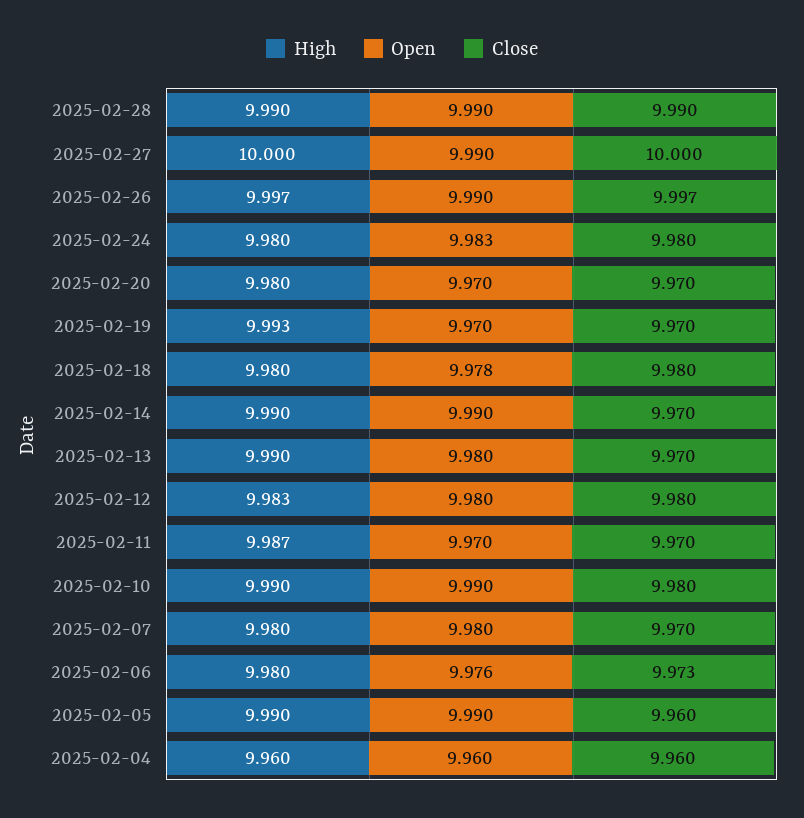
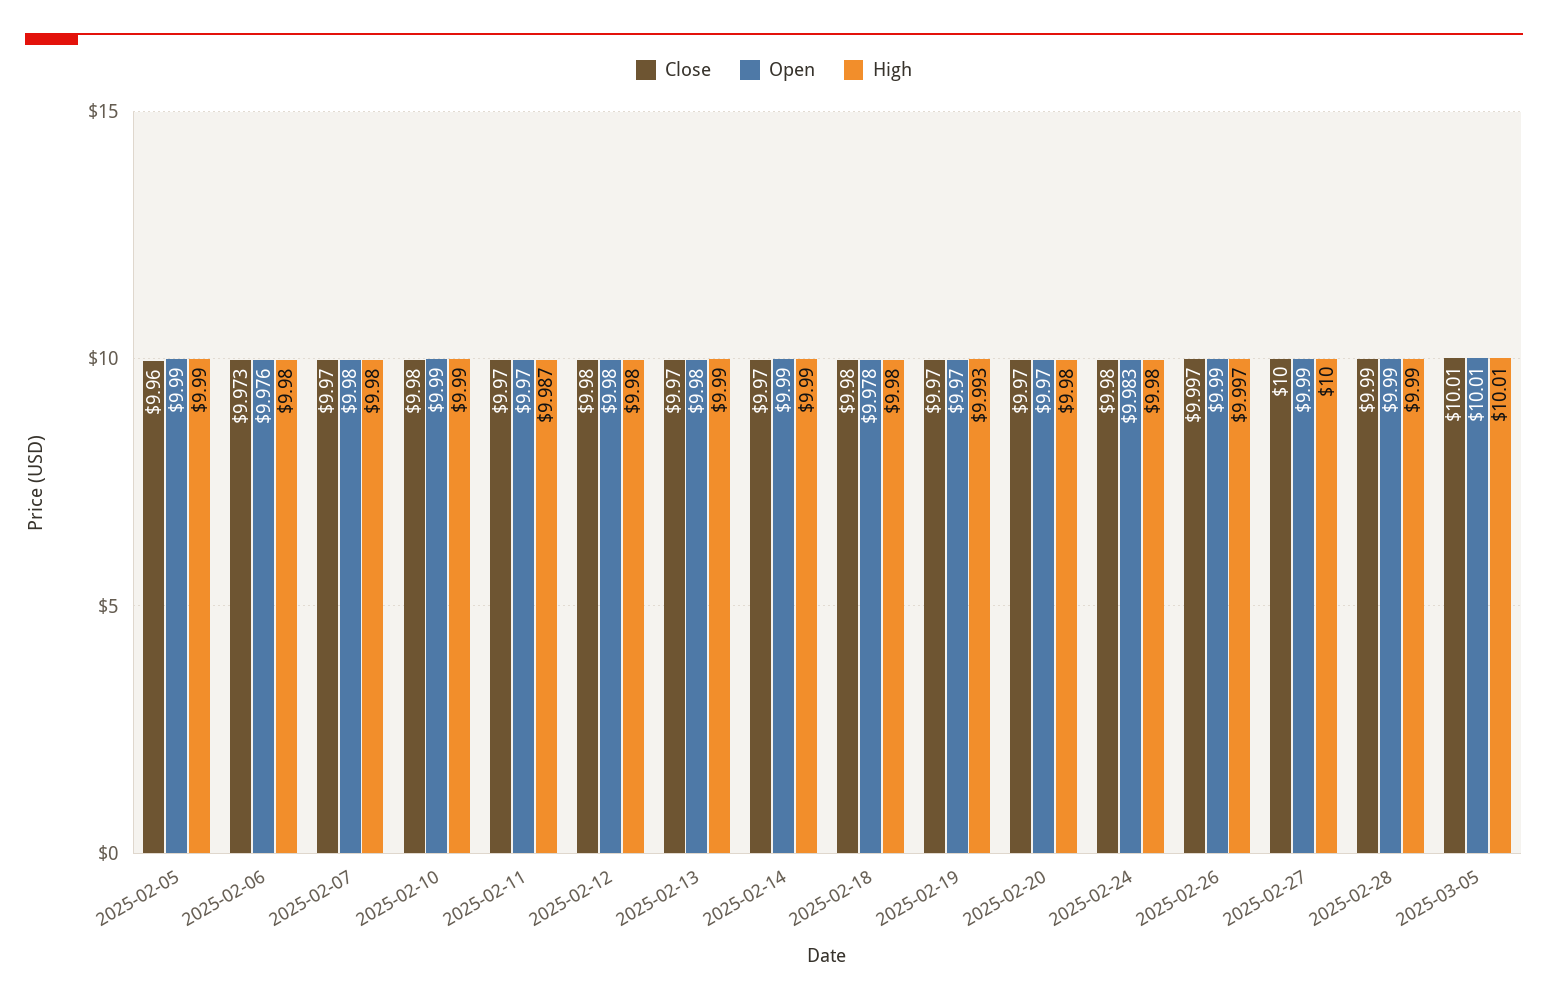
High, 2025-02-12: 9.983 -> 9.98
High, 2025-02-04: 9.96 -> none
Open, 2025-02-04: 9.96 -> none
Close, 2025-02-04: 9.96 -> none
Close, 2025-03-05: none -> 10.01
Open, 2025-03-05: none -> 10.01
High, 2025-03-05: none -> 10.01

